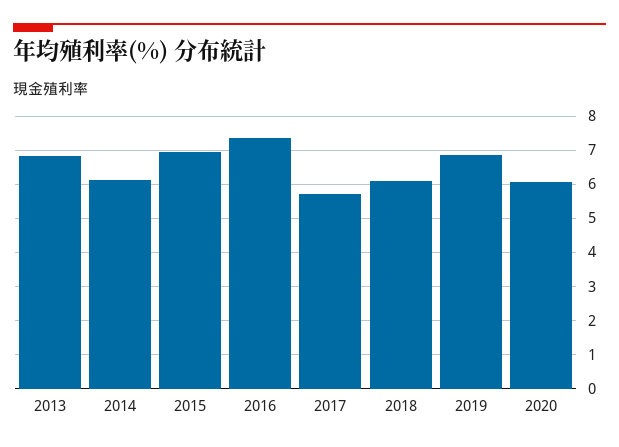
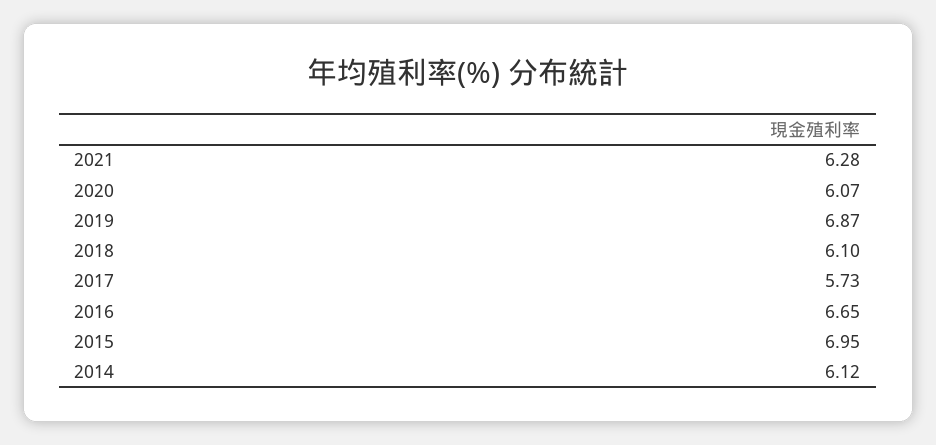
2013: 6.8 -> none
2016: 7.4 -> 6.65
2021: none -> 6.28

